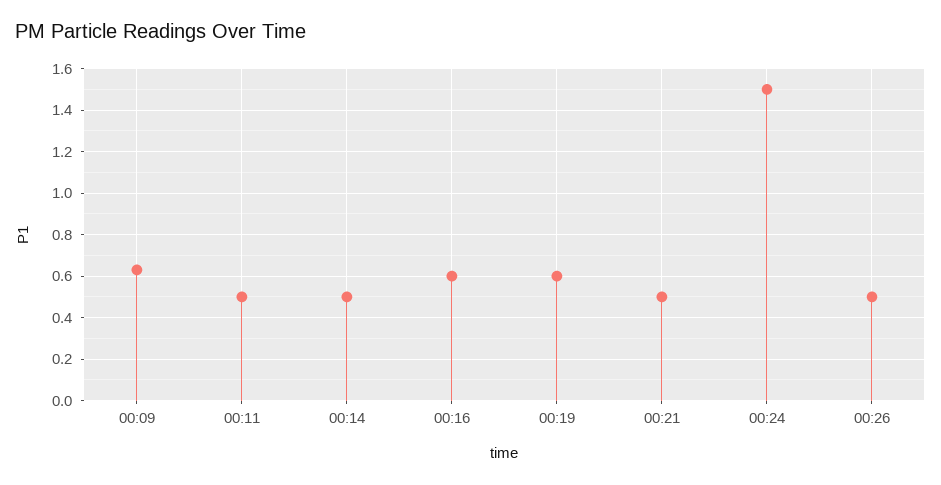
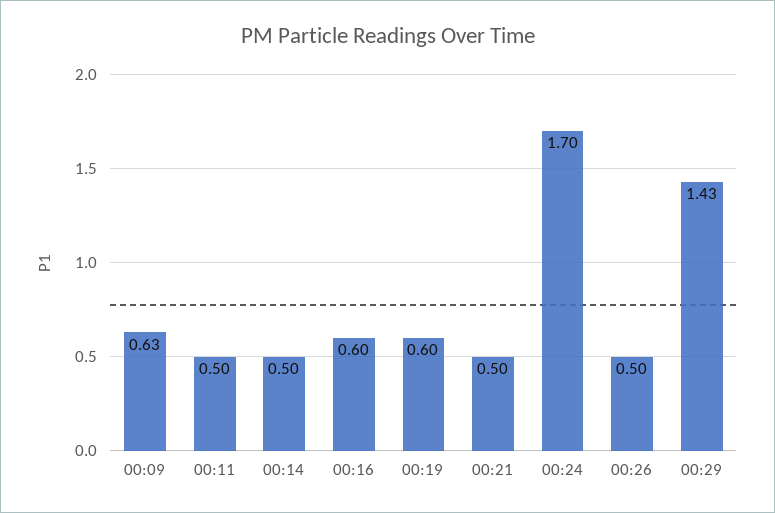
00:24: 1.5 -> 1.7
00:29: none -> 1.43

